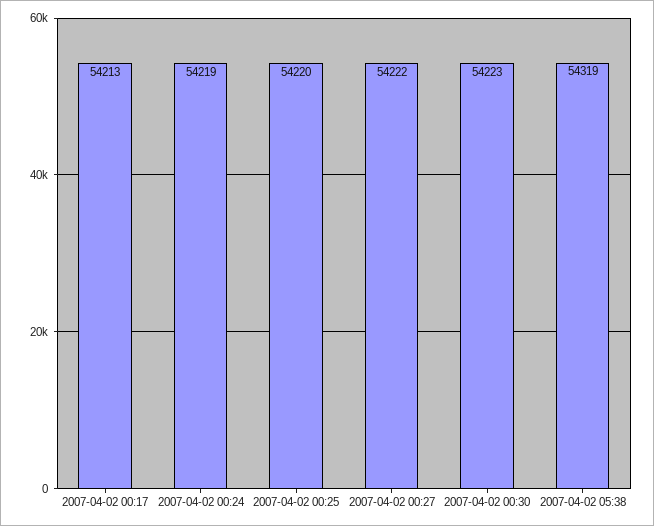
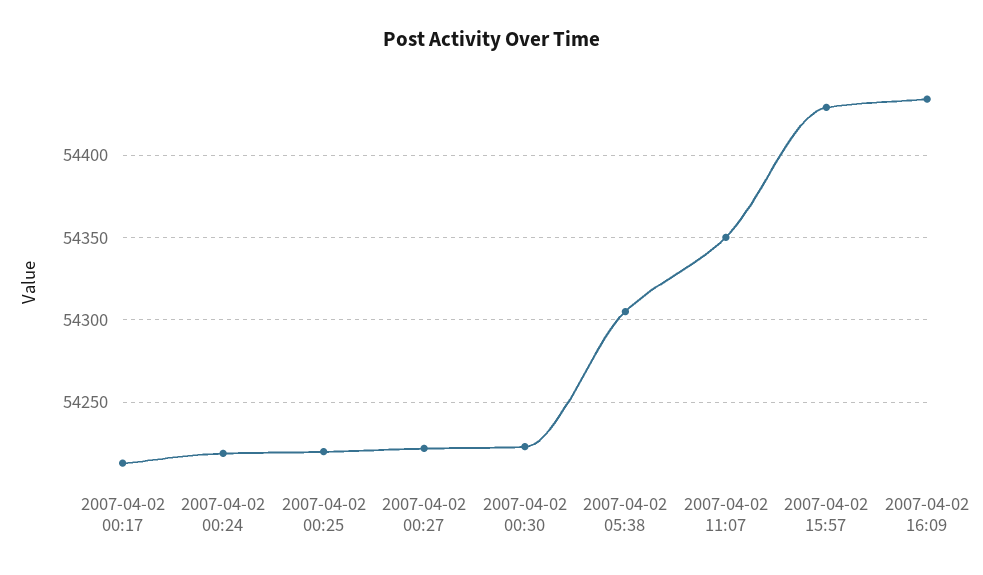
2007-04-02 05:38: 54319 -> 54305
2007-04-02 11:07: none -> 54350
2007-04-02 15:57: none -> 54430
2007-04-02 16:09: none -> 54435

